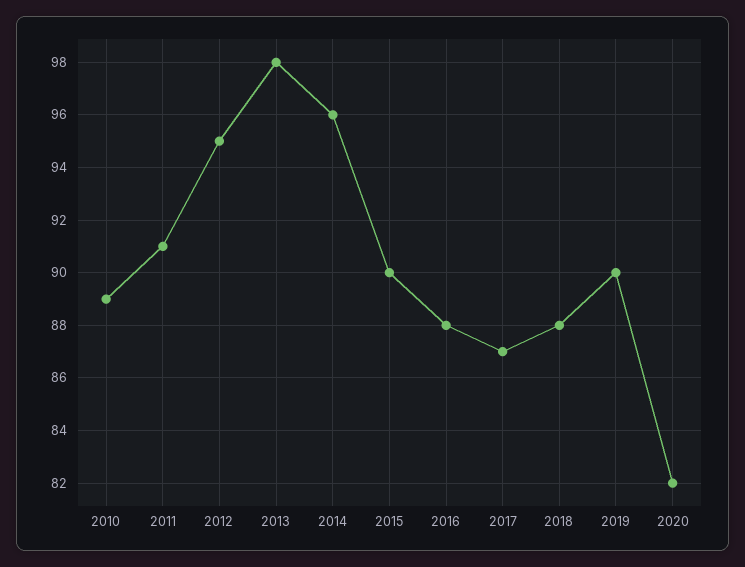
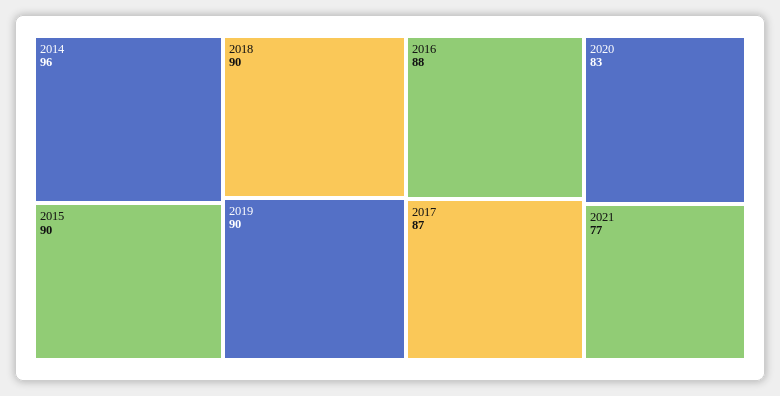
2010: 89 -> none
2011: 91 -> none
2012: 95 -> none
2013: 98 -> none
2018: 88 -> 90
2020: 82 -> 83
2021: none -> 77

